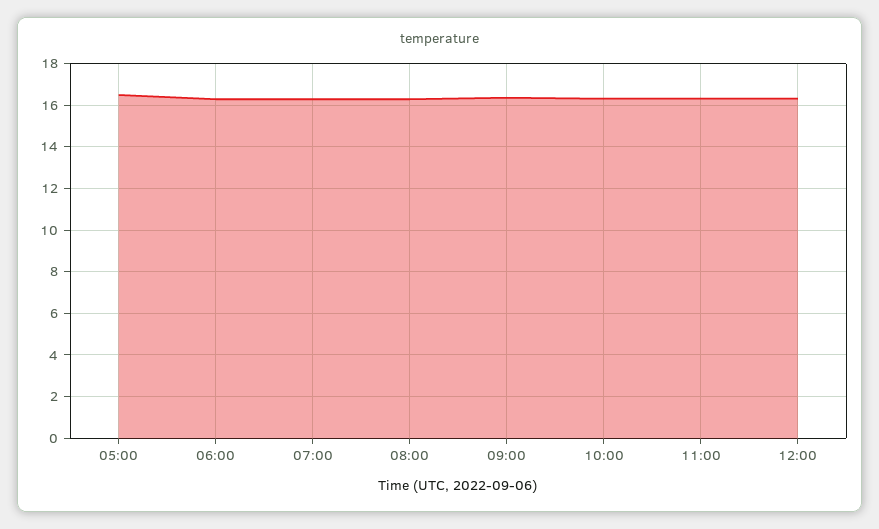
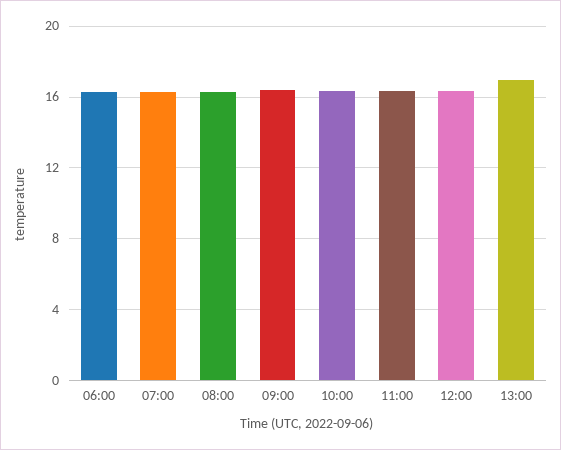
05:00: 16.5 -> none
13:00: none -> 17

